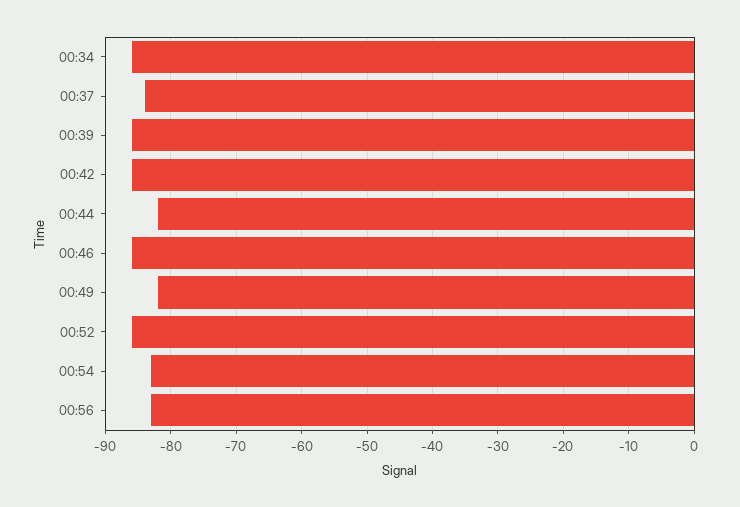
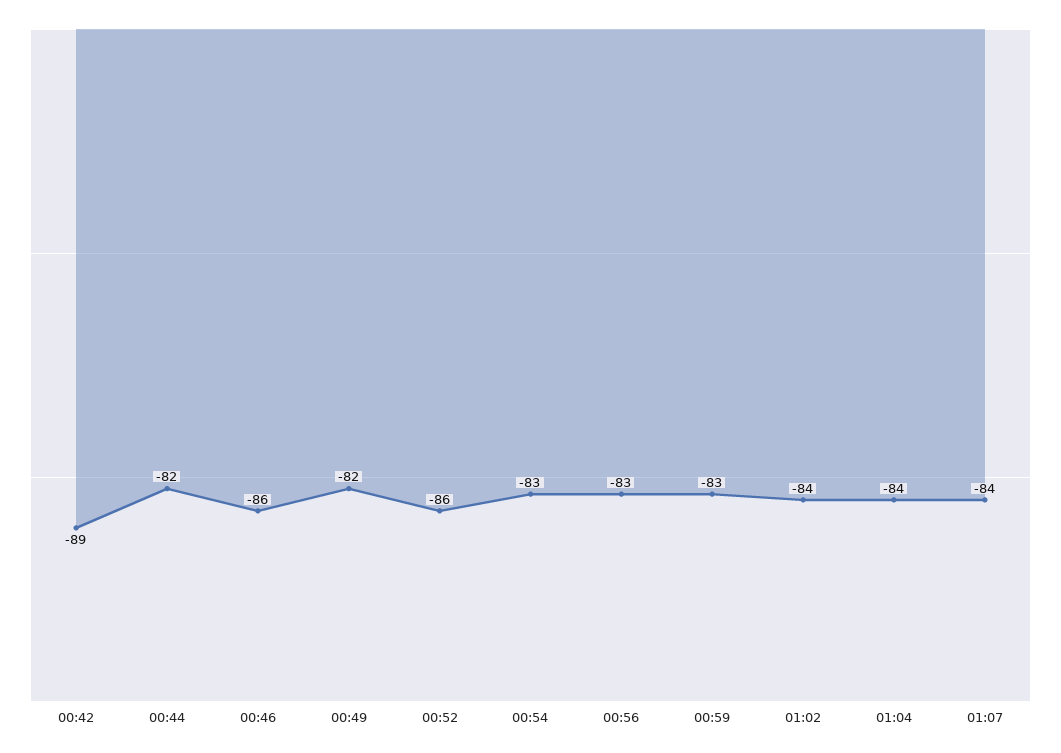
00:34: -86 -> none
00:37: -84 -> none
00:39: -86 -> none
00:42: -86 -> -89
00:59: none -> -83
01:02: none -> -84
01:04: none -> -84
01:07: none -> -84

